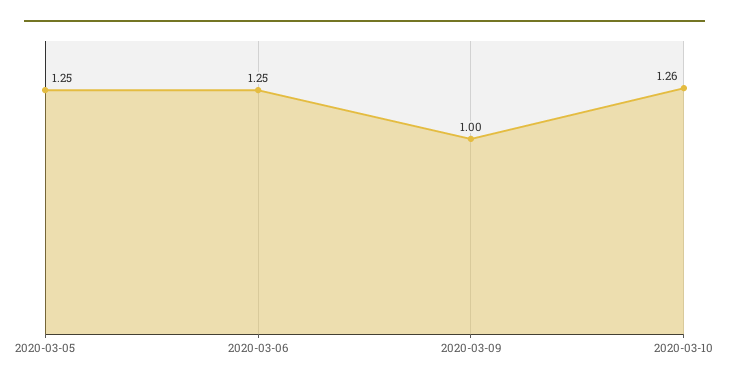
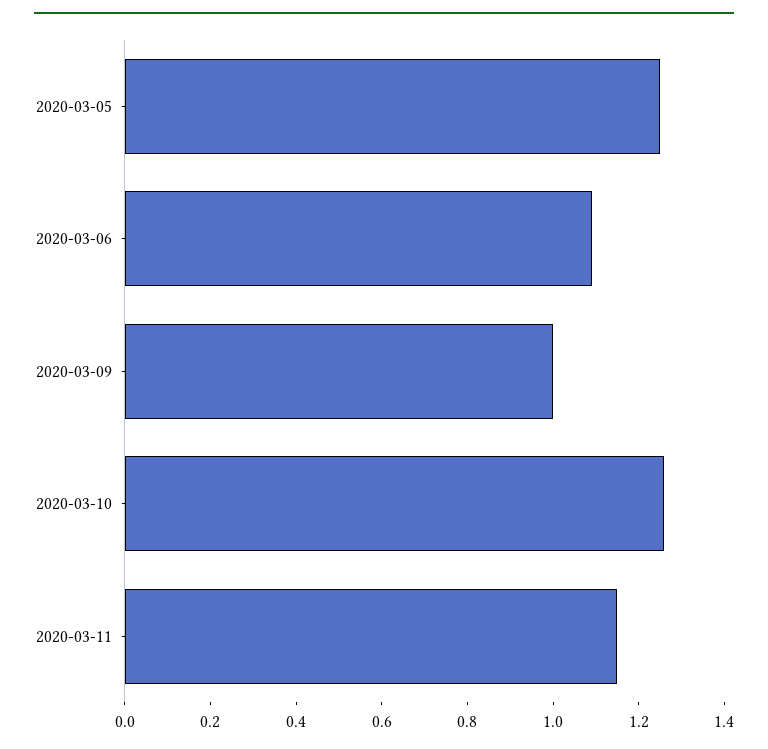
2020-03-06: 1.25 -> 1.1
2020-03-11: none -> 1.15

